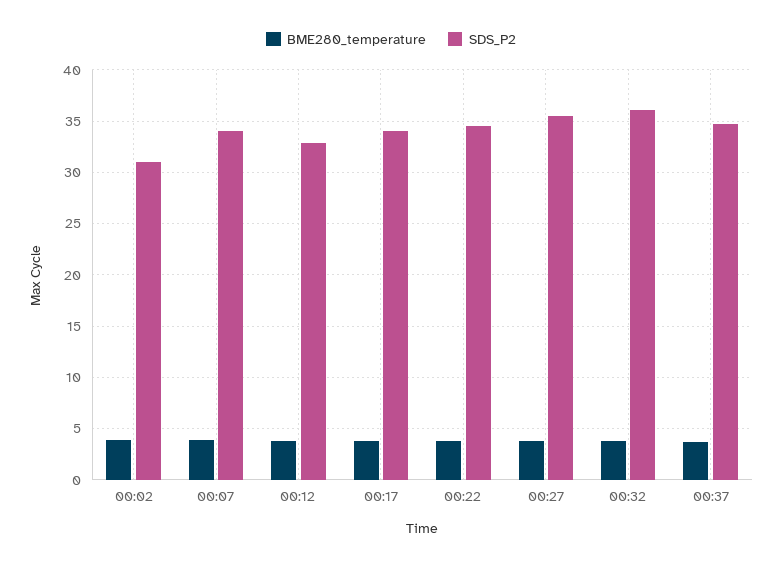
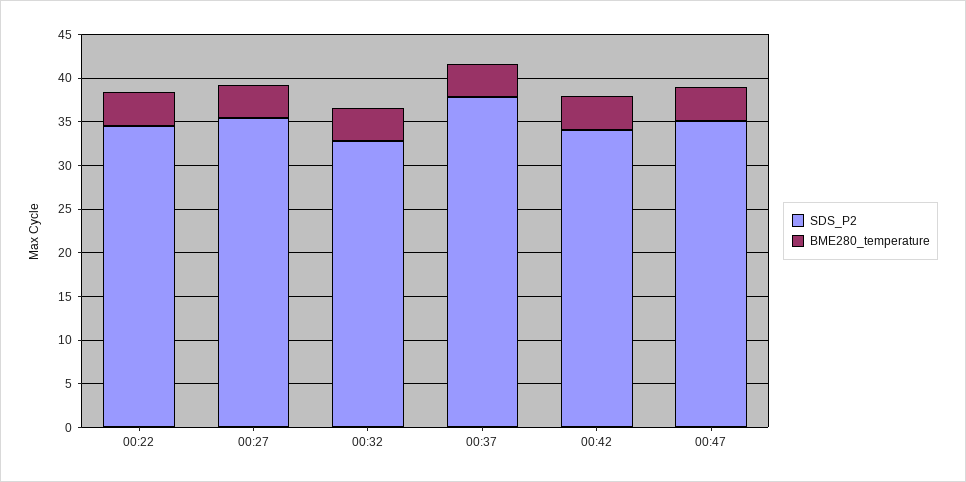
BME280_temperature, 00:02: 4 -> none
SDS_P2, 00:02: 31 -> none
BME280_temperature, 00:07: 4 -> none
SDS_P2, 00:07: 34 -> none
BME280_temperature, 00:12: 4 -> none
SDS_P2, 00:12: 33 -> none
BME280_temperature, 00:17: 4 -> none
SDS_P2, 00:17: 34 -> none
SDS_P2, 00:32: 36 -> 33
SDS_P2, 00:37: 35 -> 38
SDS_P2, 00:42: none -> 34
BME280_temperature, 00:42: none -> 4
SDS_P2, 00:47: none -> 35
BME280_temperature, 00:47: none -> 4

